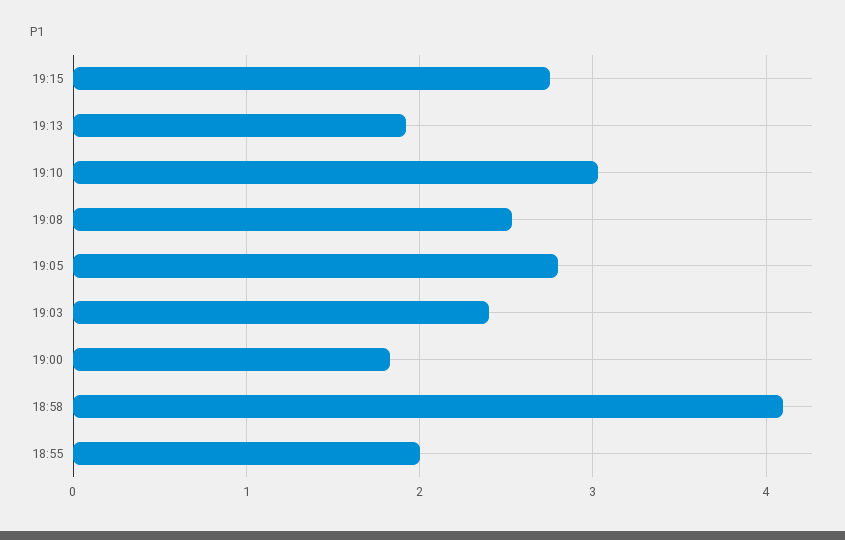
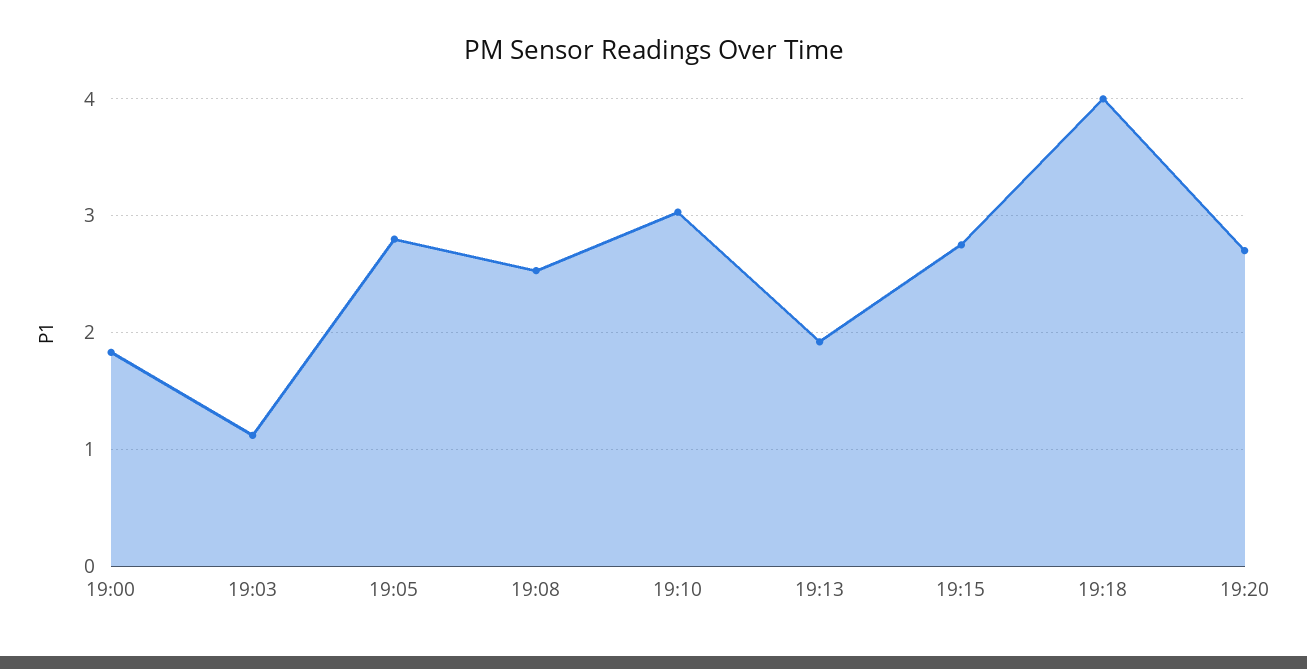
19:03: 2.4 -> 1.1
18:58: 4.1 -> none
18:55: 2 -> none
19:18: none -> 4
19:20: none -> 2.7

